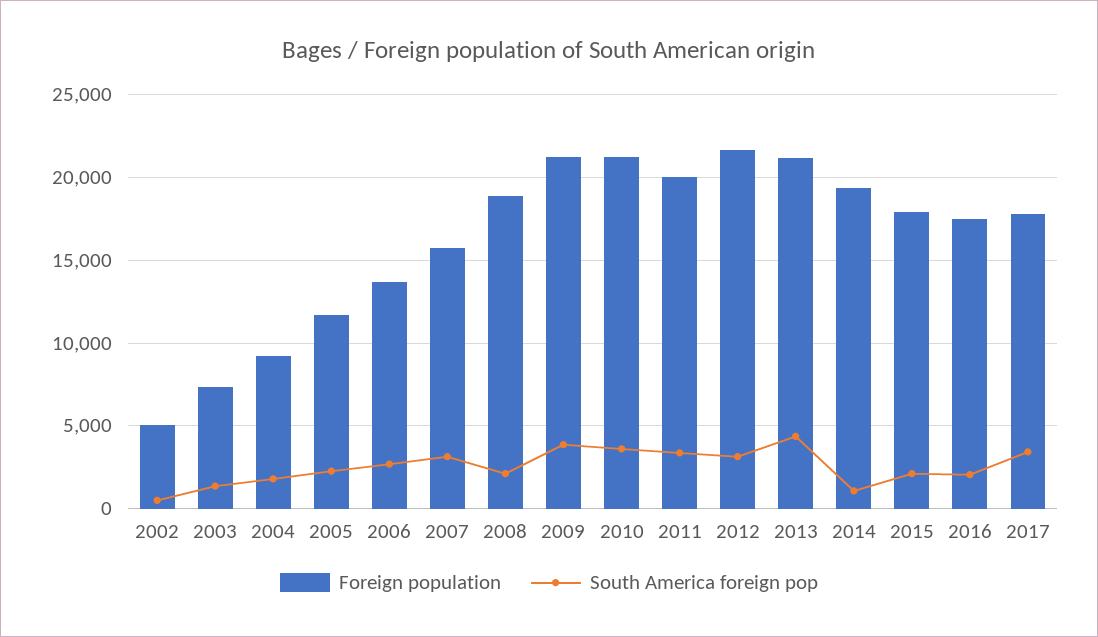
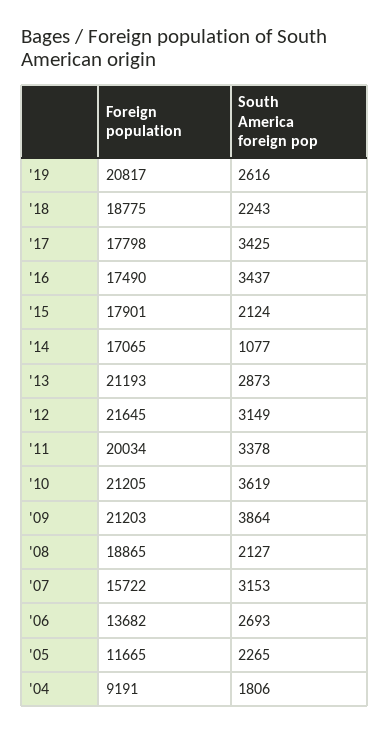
Foreign population, 2002: 5000 -> none
South America foreign pop, 2002: 500 -> none
Foreign population, 2003: 7500 -> none
South America foreign pop, 2003: 1500 -> none
South America foreign pop, 2013: 4500 -> 2873
Foreign population, 2014: 19500 -> 17065
South America foreign pop, 2016: 2000 -> 3437
Foreign population, '19: none -> 20817
South America foreign pop, '19: none -> 2616
Foreign population, '18: none -> 18775
South America foreign pop, '18: none -> 2243

